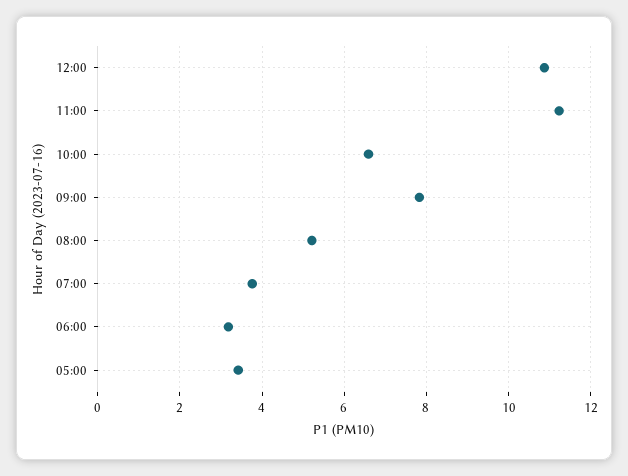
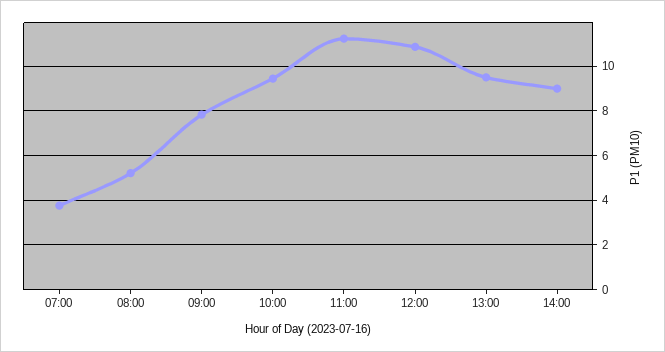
10:00: 6.6 -> 9.5
06:00: 3.2 -> none
05:00: 3.4 -> none
13:00: none -> 9.5
14:00: none -> 9

